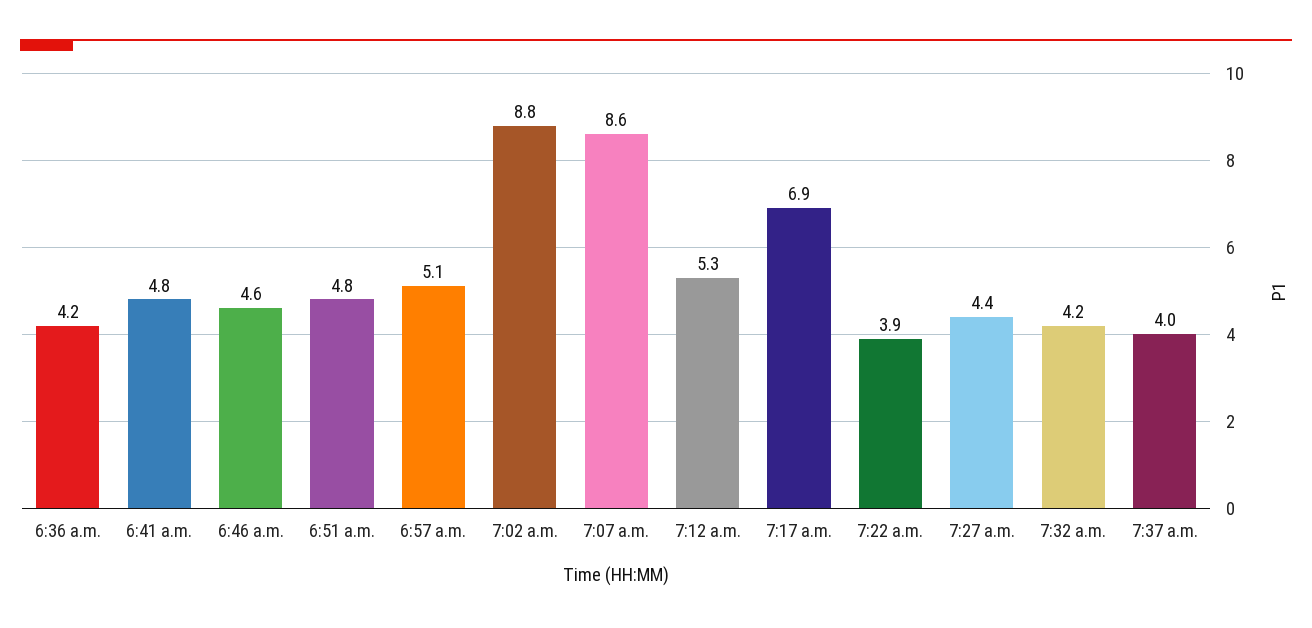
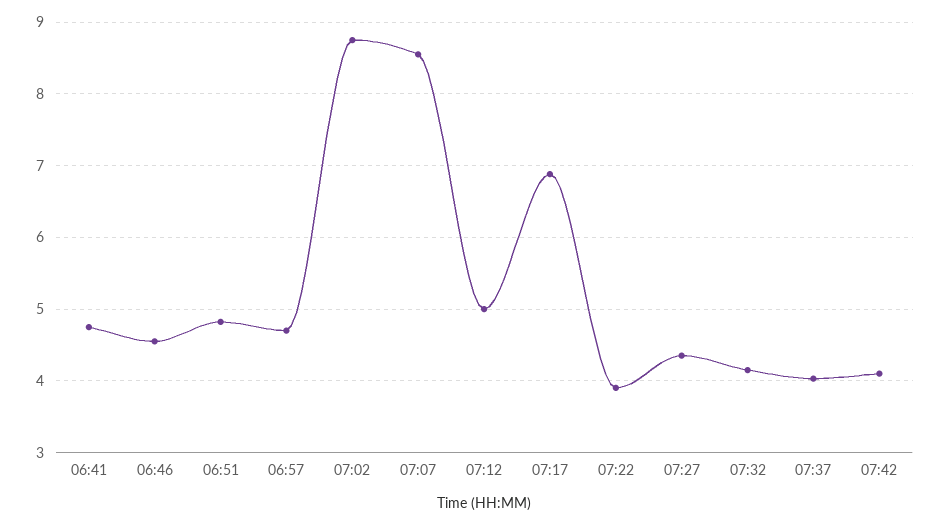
6:36 a.m.: 4.2 -> none
6:57 a.m.: 5.1 -> 4.7
7:12 a.m.: 5.3 -> 5
07:42: none -> 4.1

